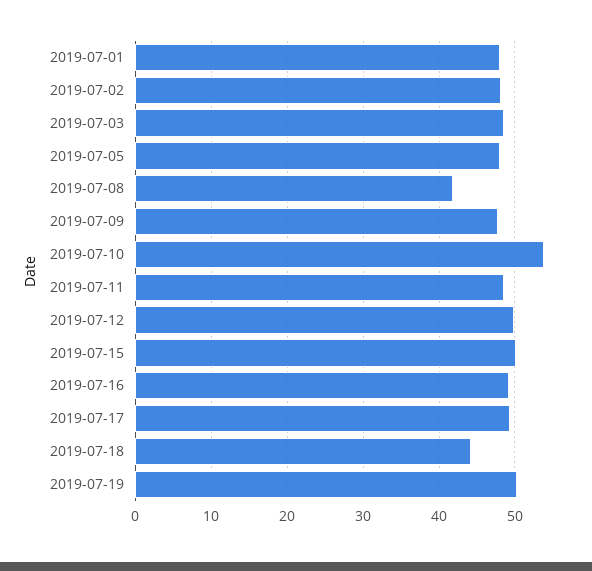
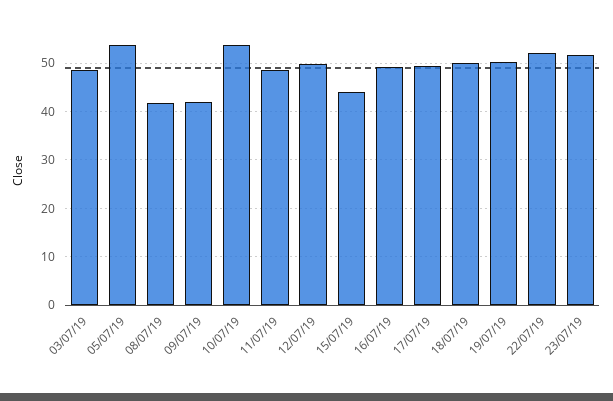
2019-07-01: 48 -> none
2019-07-02: 48 -> none
2019-07-05: 48 -> 54
2019-07-09: 48 -> 42
2019-07-15: 50 -> 44
2019-07-18: 44 -> 50
22/07/19: none -> 52
23/07/19: none -> 52

